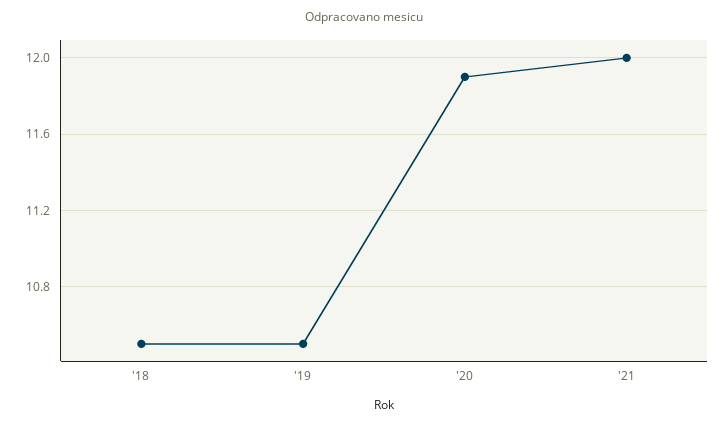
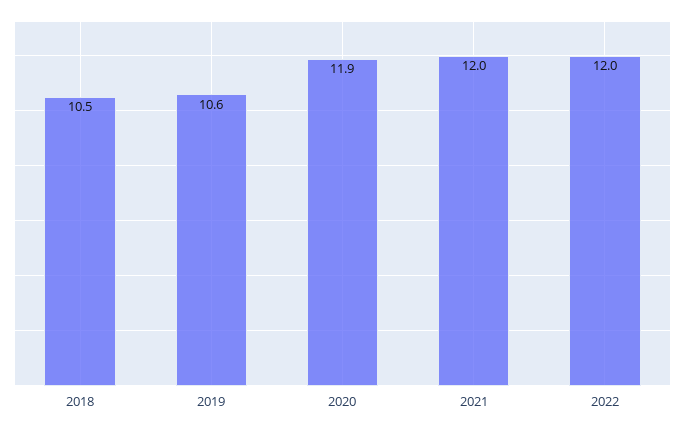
'19: 10.5 -> 10.6
2022: none -> 12

